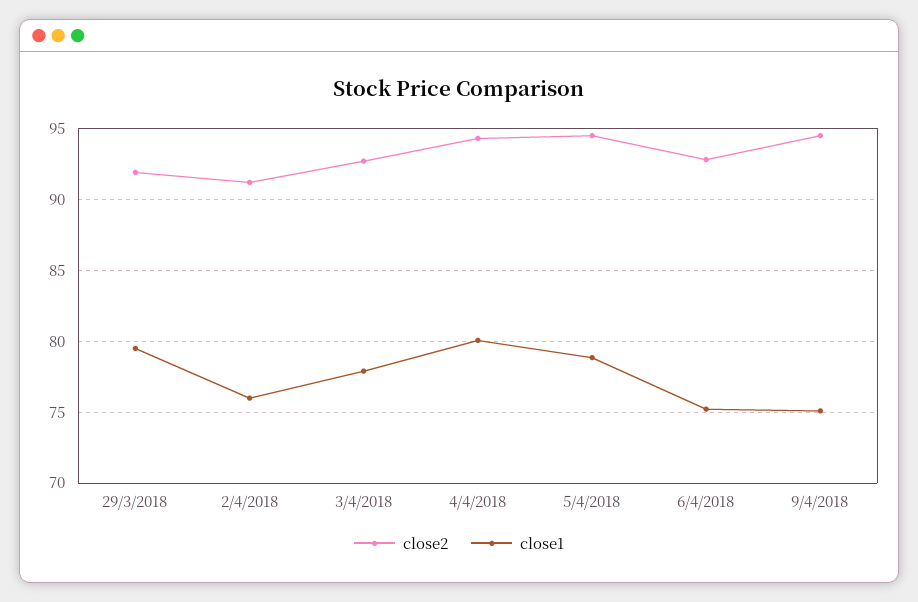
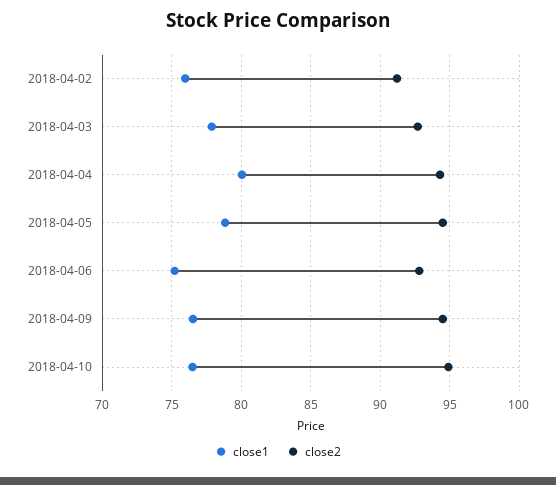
close2, 29/3/2018: 92 -> none
close1, 29/3/2018: 79.5 -> none
close1, 9/4/2018: 75 -> 76.5
close1, 2018-04-10: none -> 76.5
close2, 2018-04-10: none -> 95

